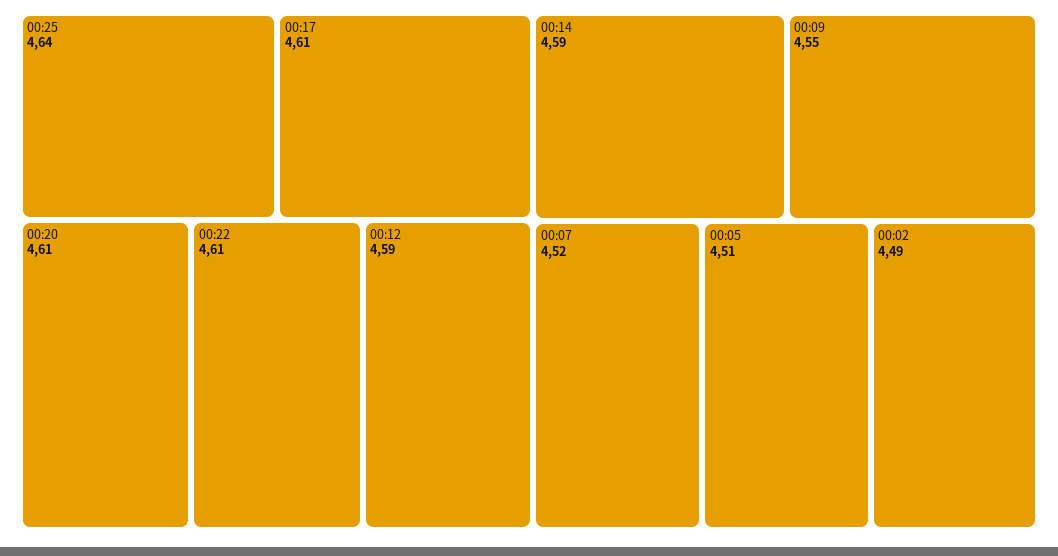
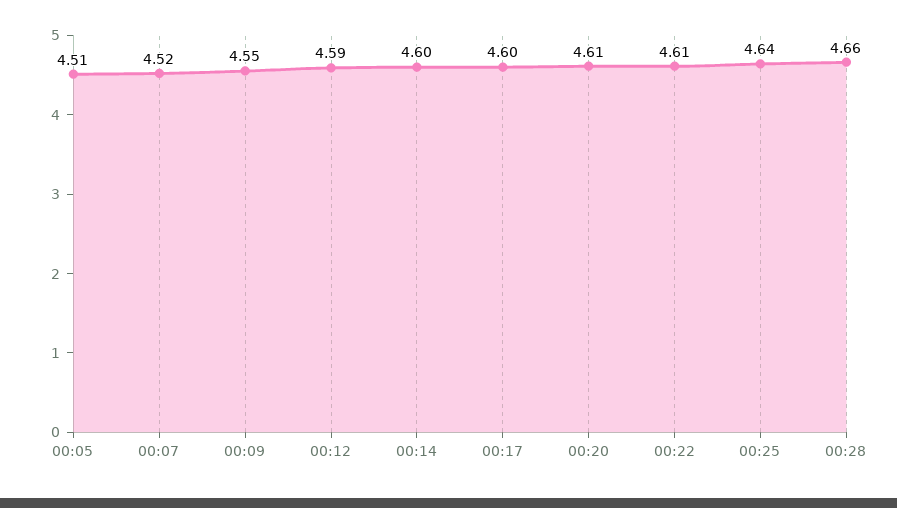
00:17: 4.61 -> 4.6
00:14: 4.59 -> 4.6
00:02: 4.49 -> none
00:28: none -> 4.66

